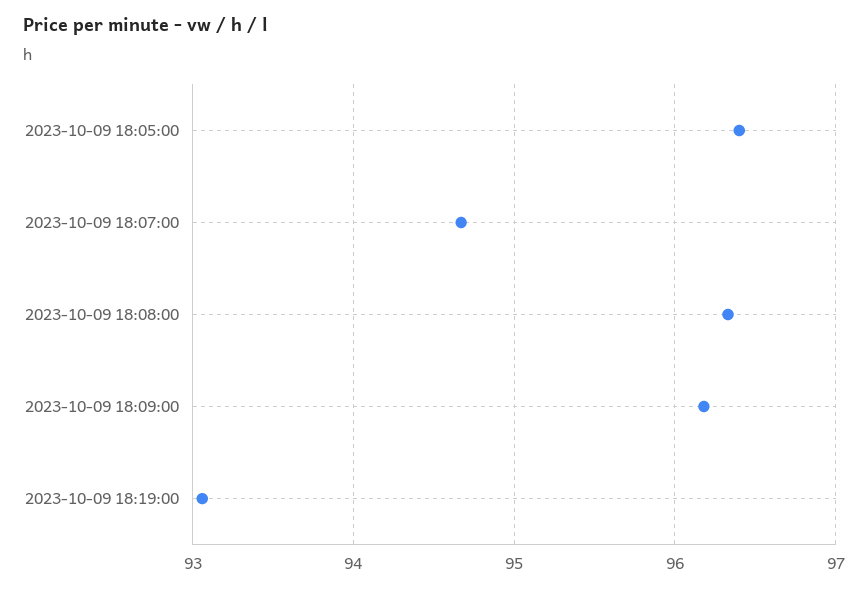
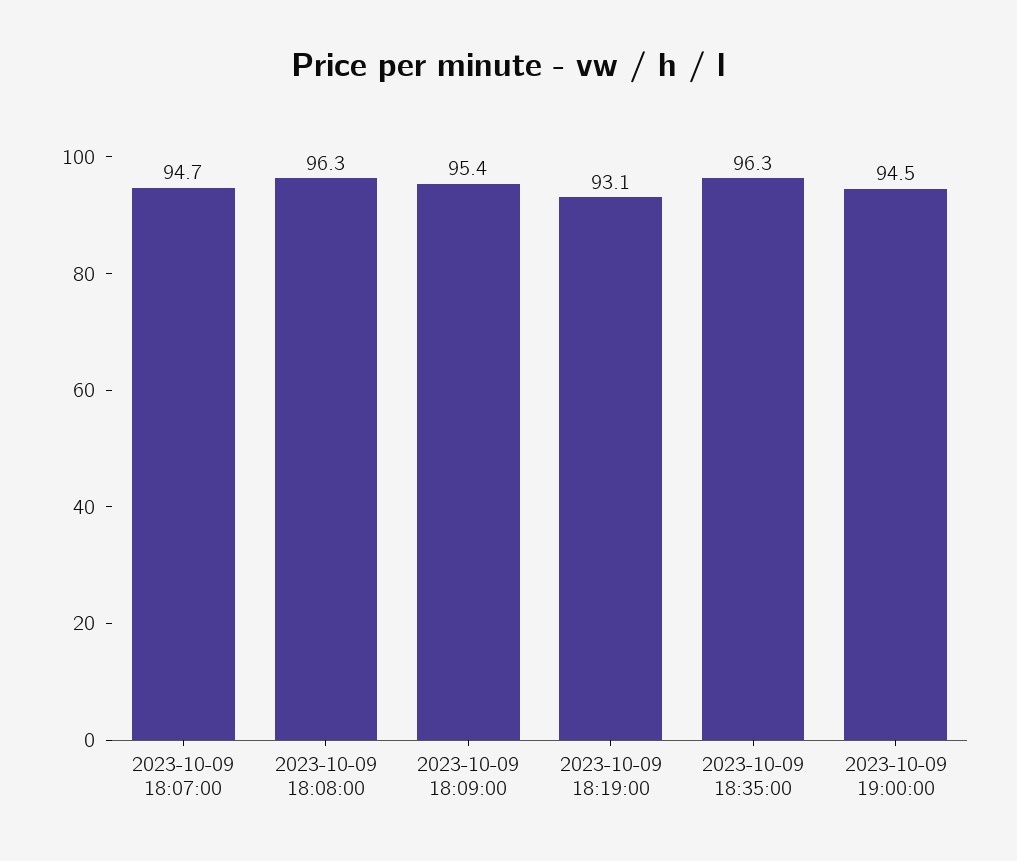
2023-10-09 18:05:00: 96.4 -> none
2023-10-09 18:09:00: 96.2 -> 95.4
2023-10-09 18:35:00: none -> 96.3
2023-10-09 19:00:00: none -> 94.5

